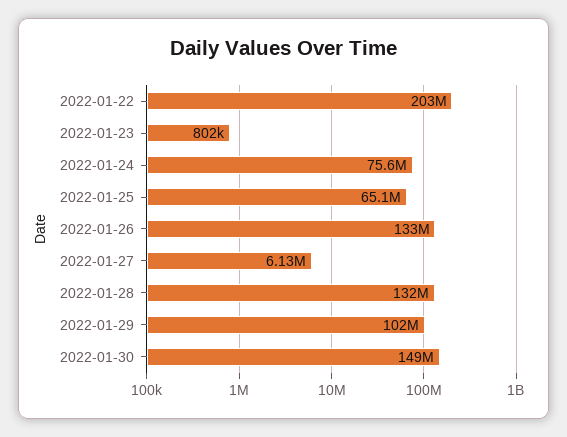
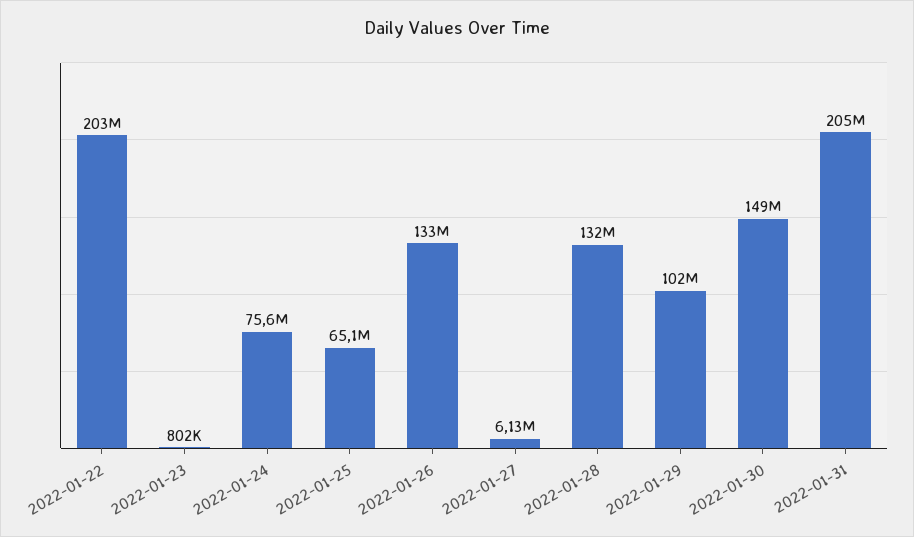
2022-01-31: none -> 205000000

